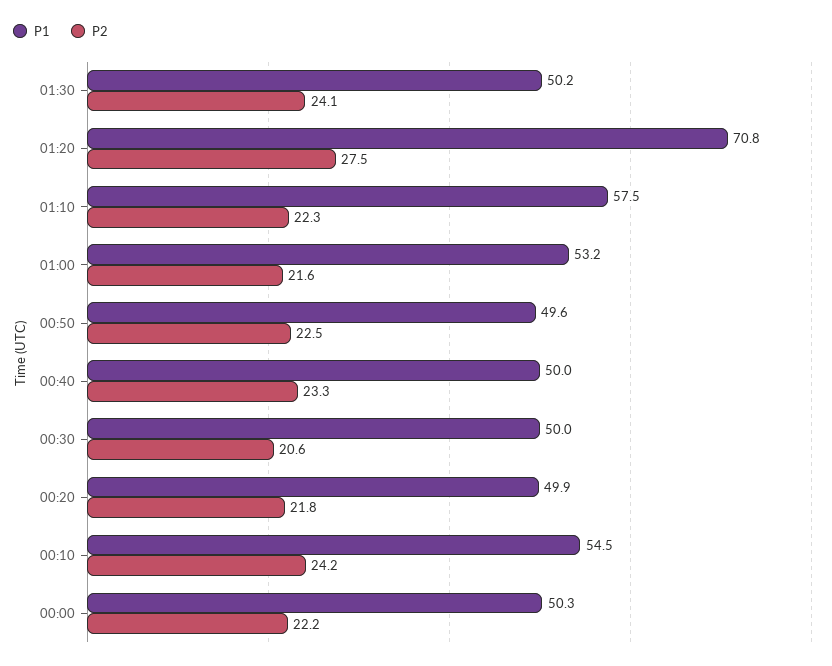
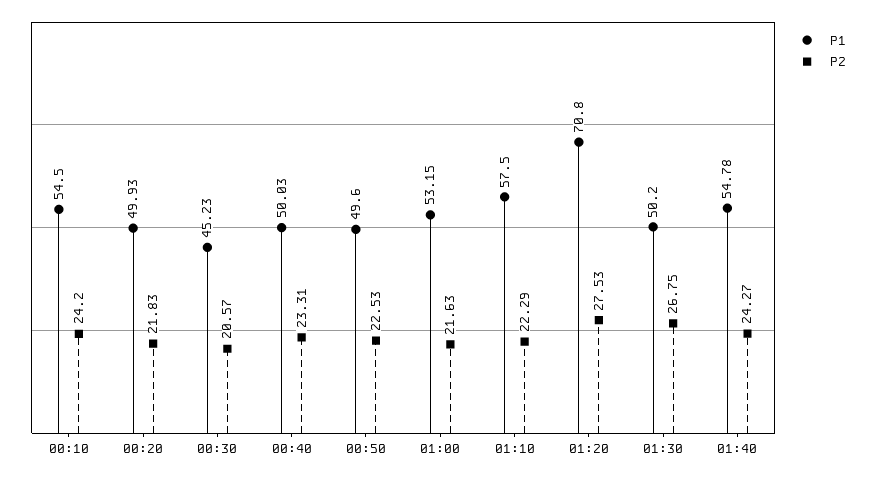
P2, 01:30: 24.1 -> 26.75
P1, 00:30: 50 -> 45.23
P1, 00:00: 50.3 -> none
P2, 00:00: 22.2 -> none
P1, 01:40: none -> 54.78
P2, 01:40: none -> 24.27

